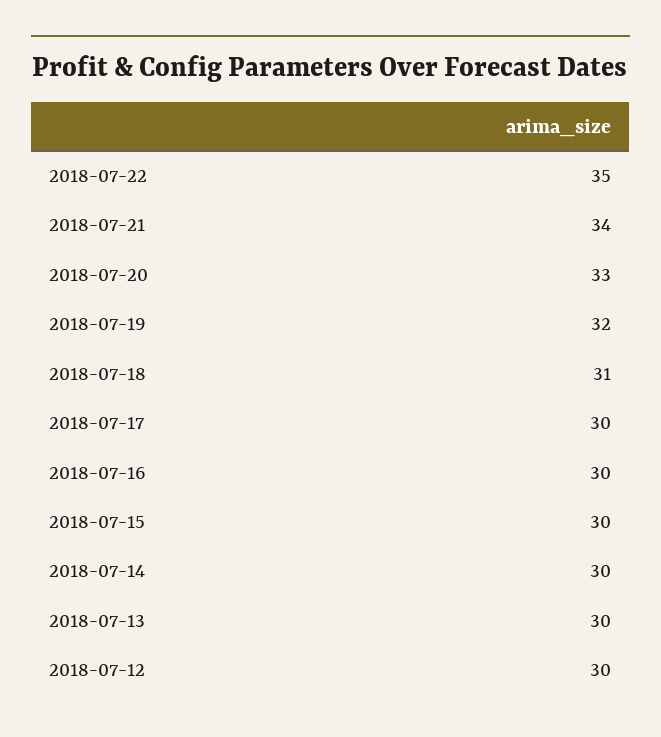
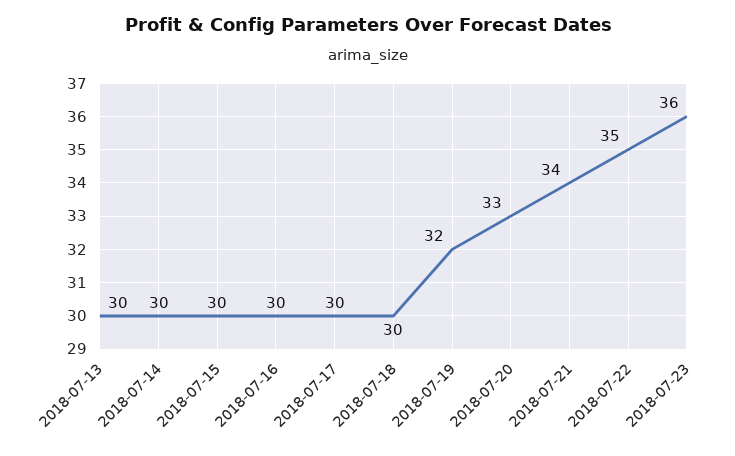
2018-07-18: 31 -> 30
2018-07-12: 30 -> none
2018-07-23: none -> 36

